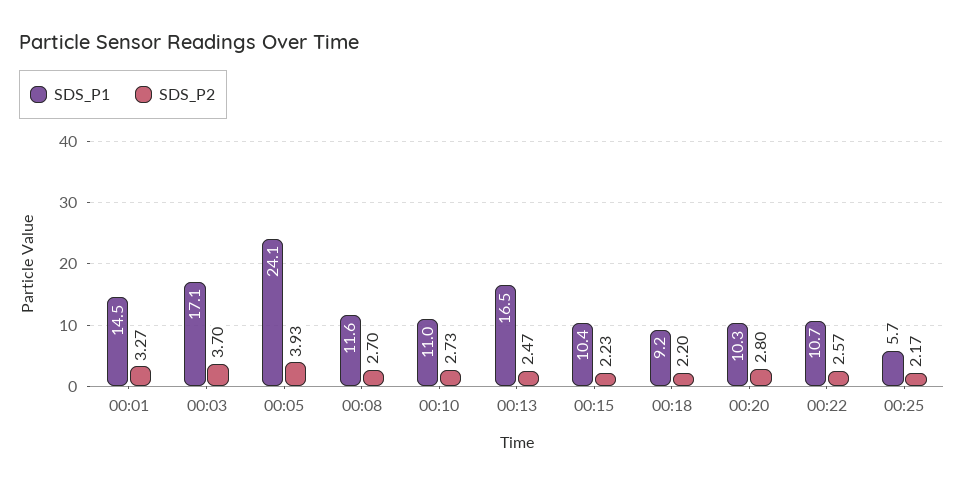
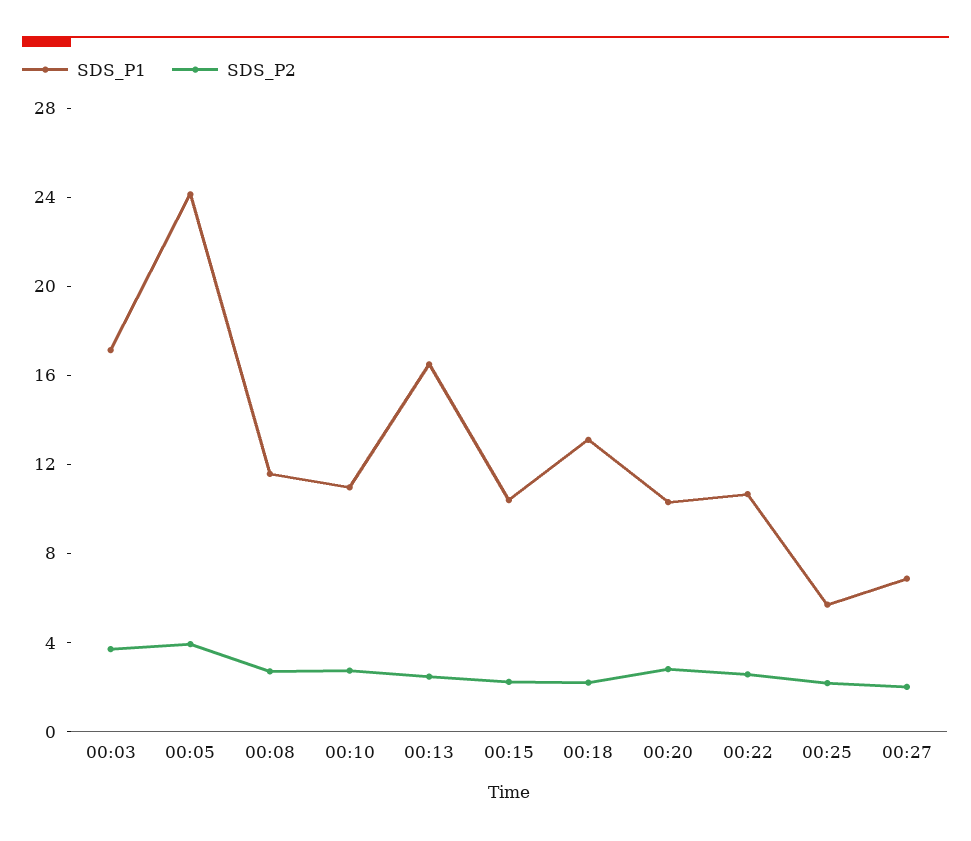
SDS_P1, 00:01: 14.5 -> none
SDS_P2, 00:01: 3.27 -> none
SDS_P1, 00:18: 9.2 -> 13
SDS_P1, 00:27: none -> 7
SDS_P2, 00:27: none -> 2

